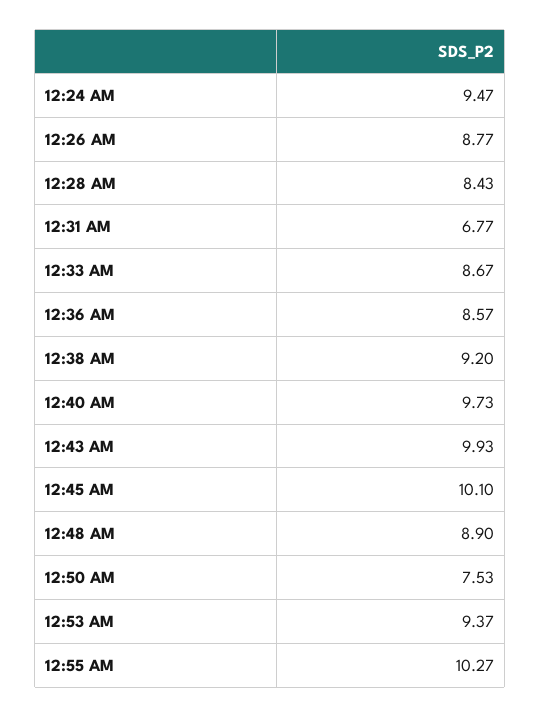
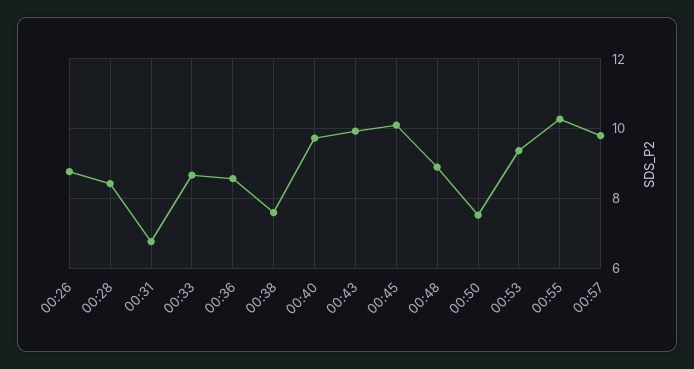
12:24 AM: 9.47 -> none
12:38 AM: 9.2 -> 7.6
00:57: none -> 9.8

